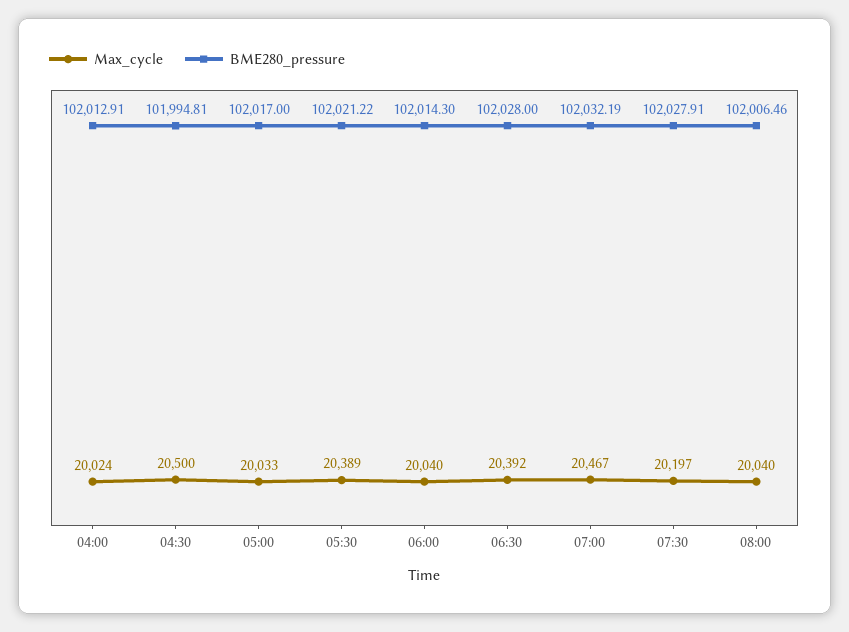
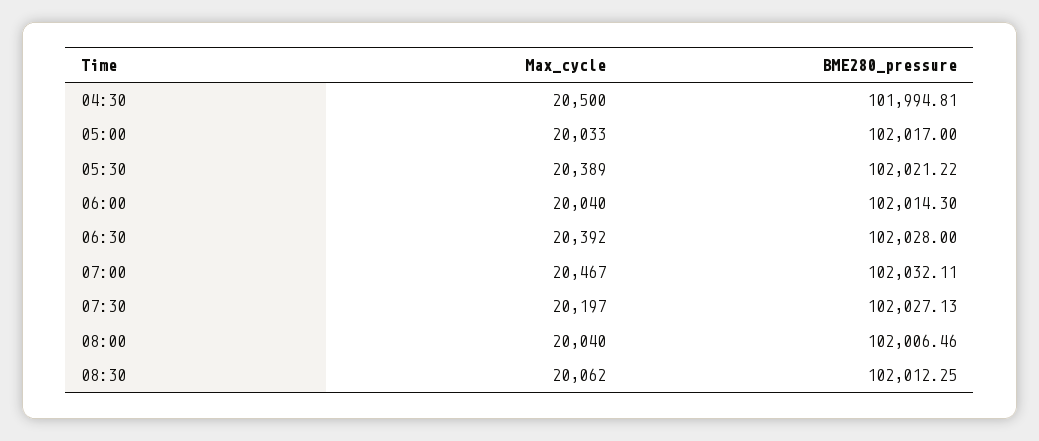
Max_cycle, 04:00: 20024 -> none
BME280_pressure, 04:00: 102012.91 -> none
BME280_pressure, 07:00: 102032.19 -> 102032.11
BME280_pressure, 07:30: 102027.91 -> 102027.13
Max_cycle, 08:30: none -> 20062
BME280_pressure, 08:30: none -> 102012.25

